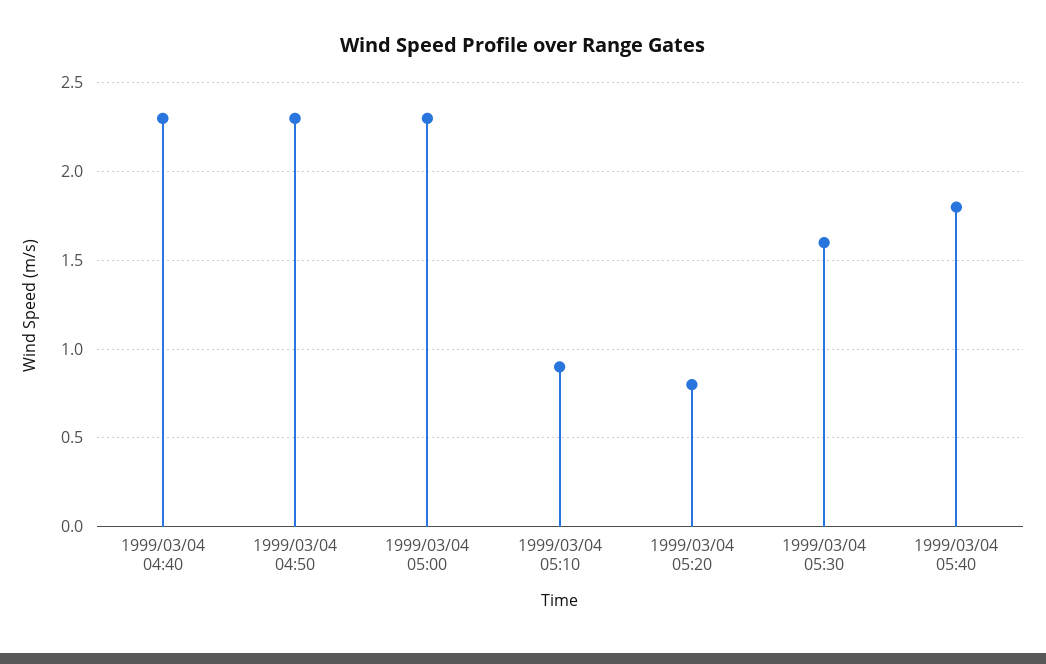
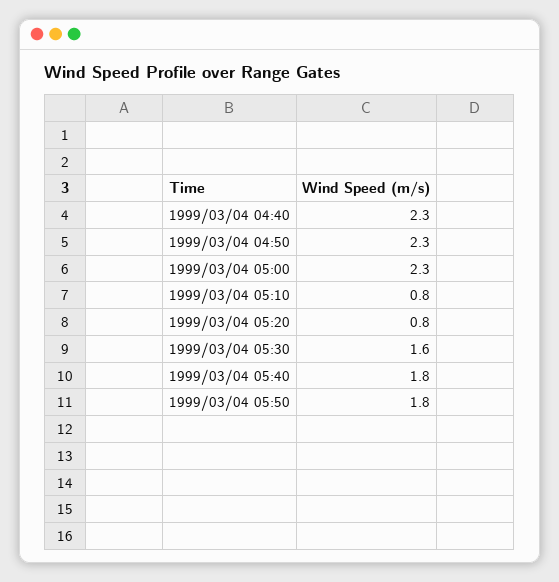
1999/03/04 05:10: 0.9 -> 0.8
1999/03/04 05:50: none -> 1.8

